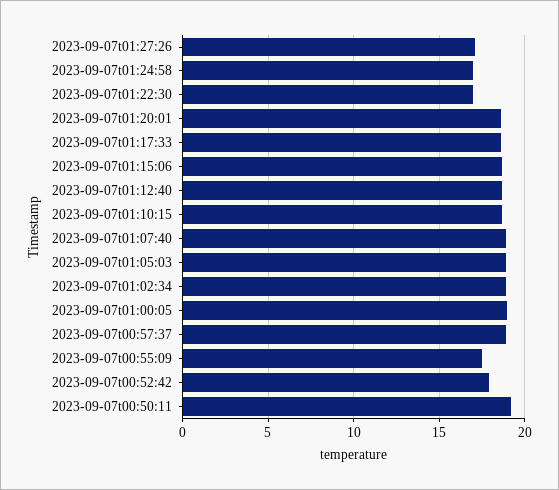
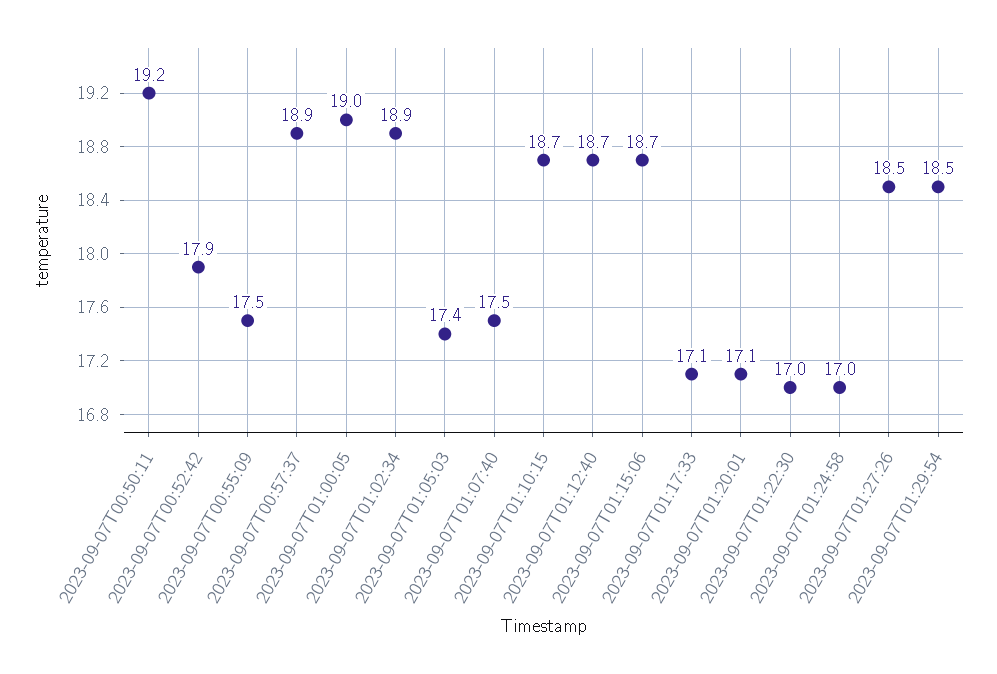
2023-09-07t01:27:26: 17 -> 18.5
2023-09-07t01:20:01: 18.5 -> 17.1
2023-09-07t01:17:33: 18.5 -> 17.1
2023-09-07t01:07:40: 19 -> 17.5
2023-09-07t01:05:03: 19 -> 17.4
2023-09-07T01:29:54: none -> 18.5

